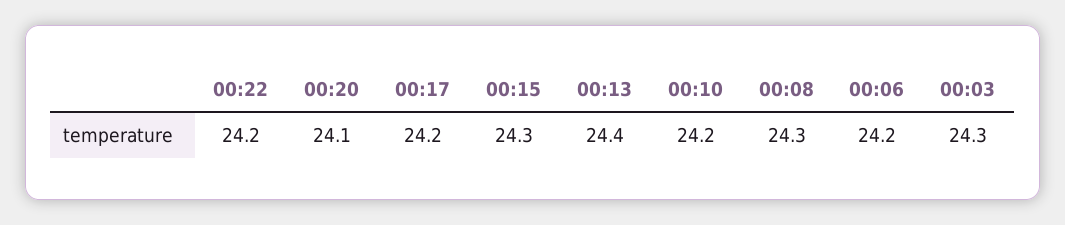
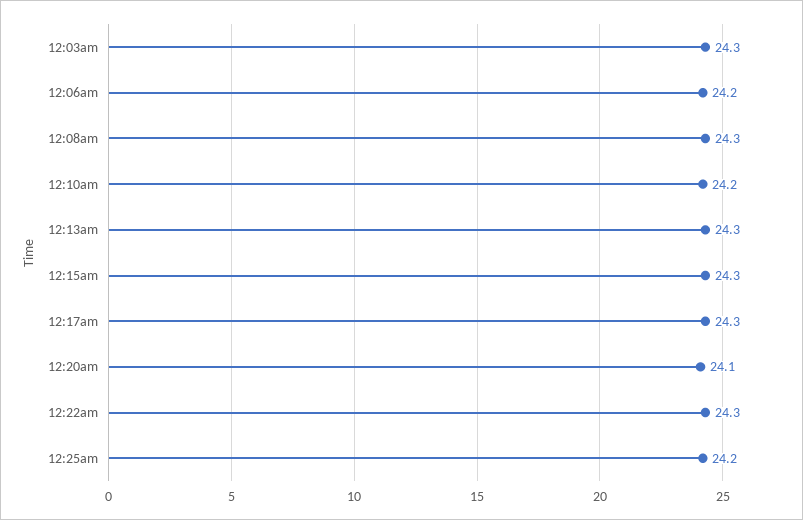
00:22: 24.2 -> 24.3
00:17: 24.2 -> 24.3
00:13: 24.4 -> 24.3
12:25am: none -> 24.2

